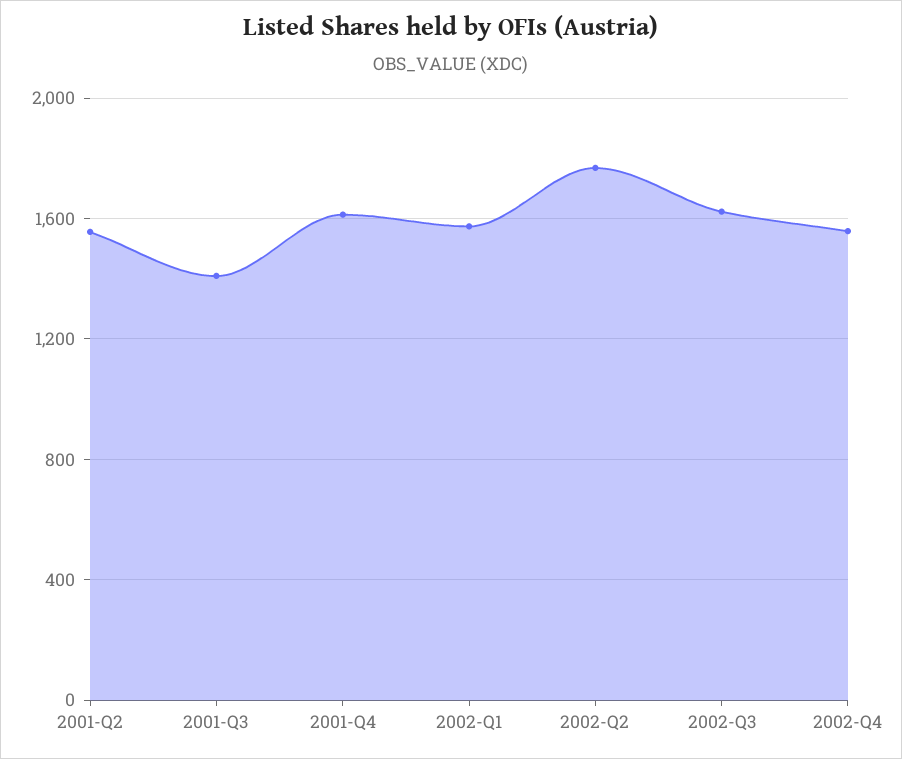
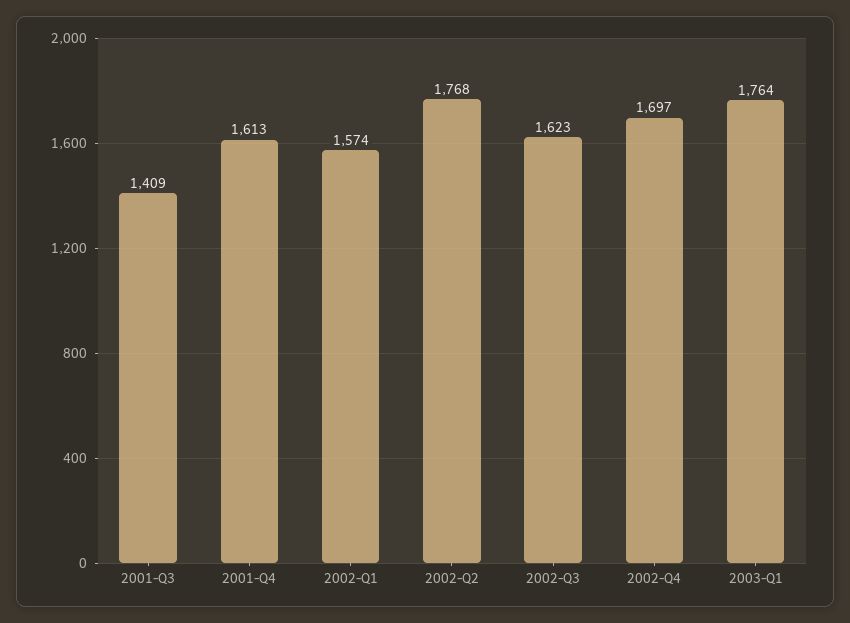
2001-Q2: 1550 -> none
2002-Q4: 1550 -> 1697
2003-Q1: none -> 1764

